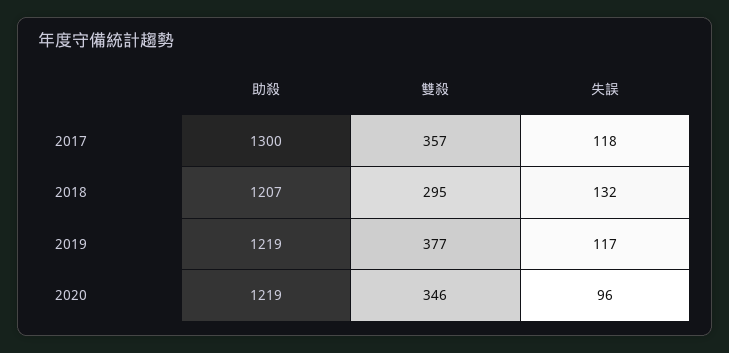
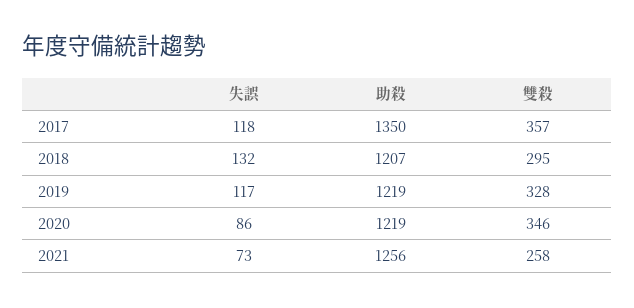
助殺, 2017: 1300 -> 1350
雙殺, 2019: 377 -> 328
失誤, 2020: 96 -> 86
失誤, 2021: none -> 73
助殺, 2021: none -> 1256
雙殺, 2021: none -> 258

